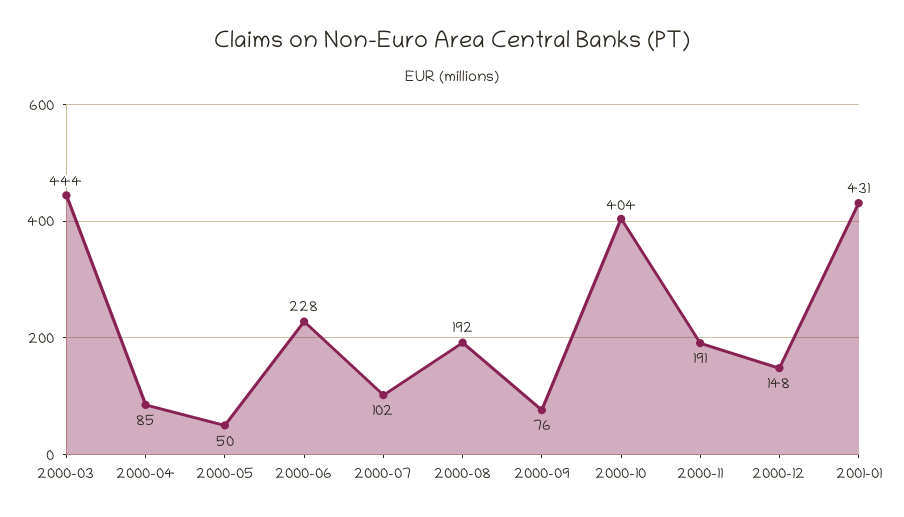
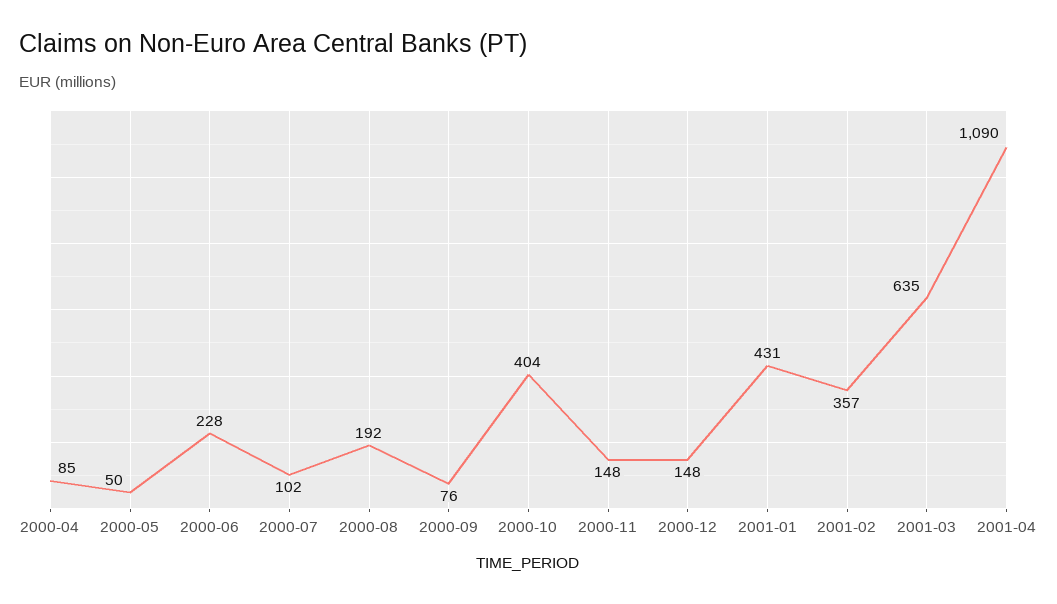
2000-03: 444 -> none
2000-11: 191 -> 148
2001-02: none -> 357
2001-03: none -> 635
2001-04: none -> 1090

